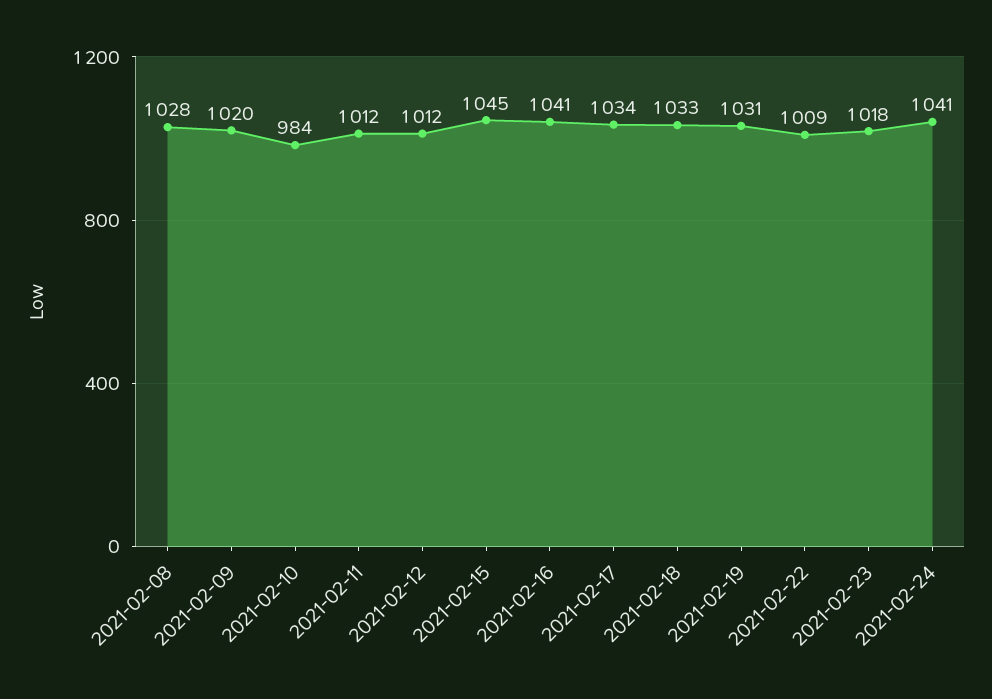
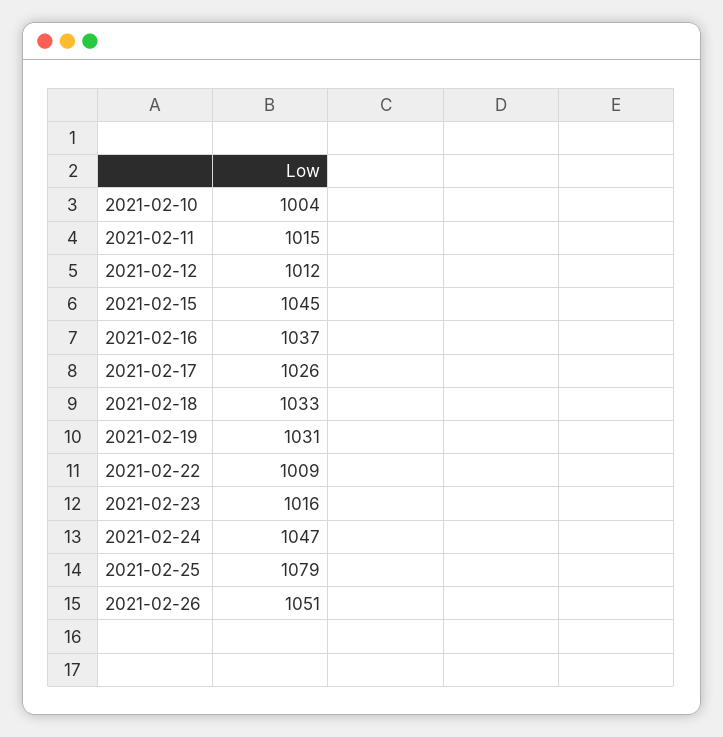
2021-02-08: 1028 -> none
2021-02-09: 1020 -> none
2021-02-10: 984 -> 1004
2021-02-11: 1012 -> 1015
2021-02-16: 1041 -> 1037
2021-02-17: 1034 -> 1026
2021-02-23: 1018 -> 1016
2021-02-24: 1041 -> 1047
2021-02-25: none -> 1079
2021-02-26: none -> 1051

